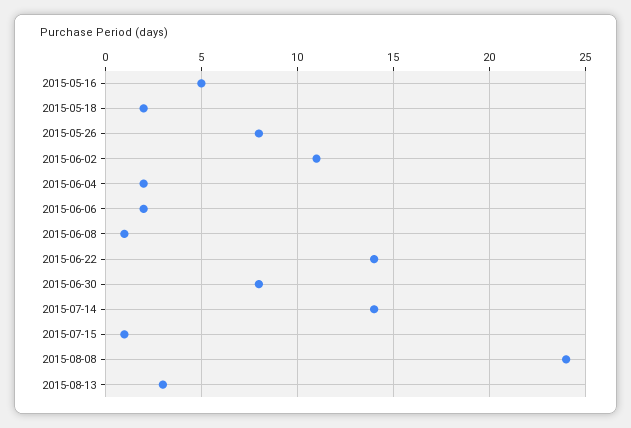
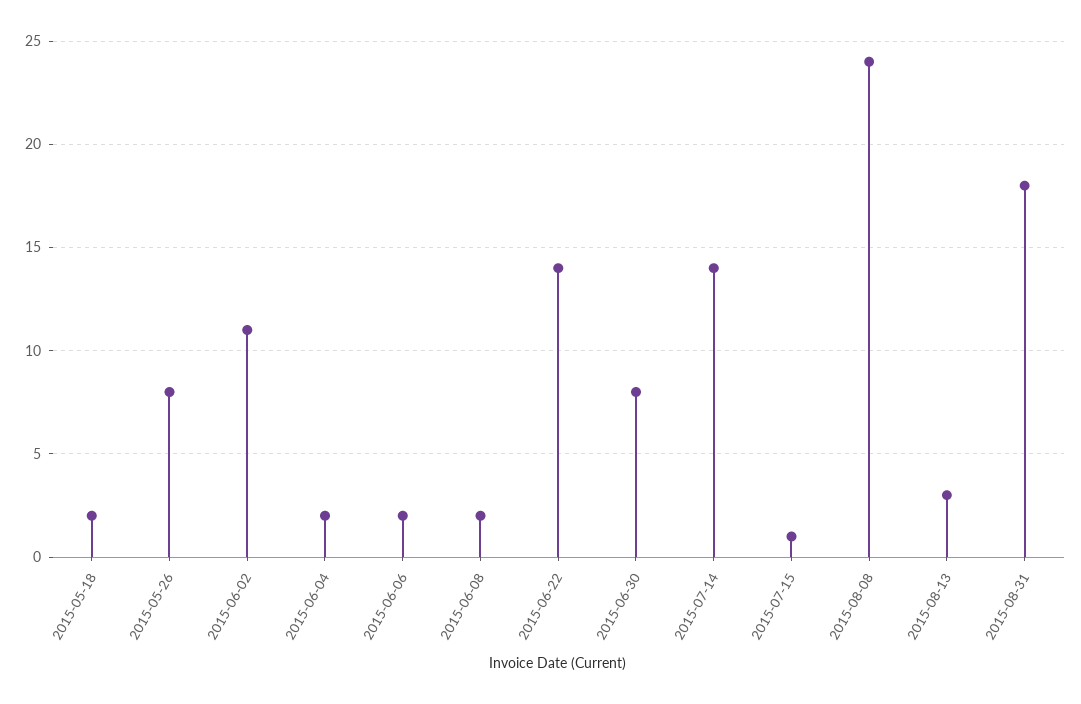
2015-05-16: 5 -> none
2015-06-08: 1 -> 2
2015-08-31: none -> 18

